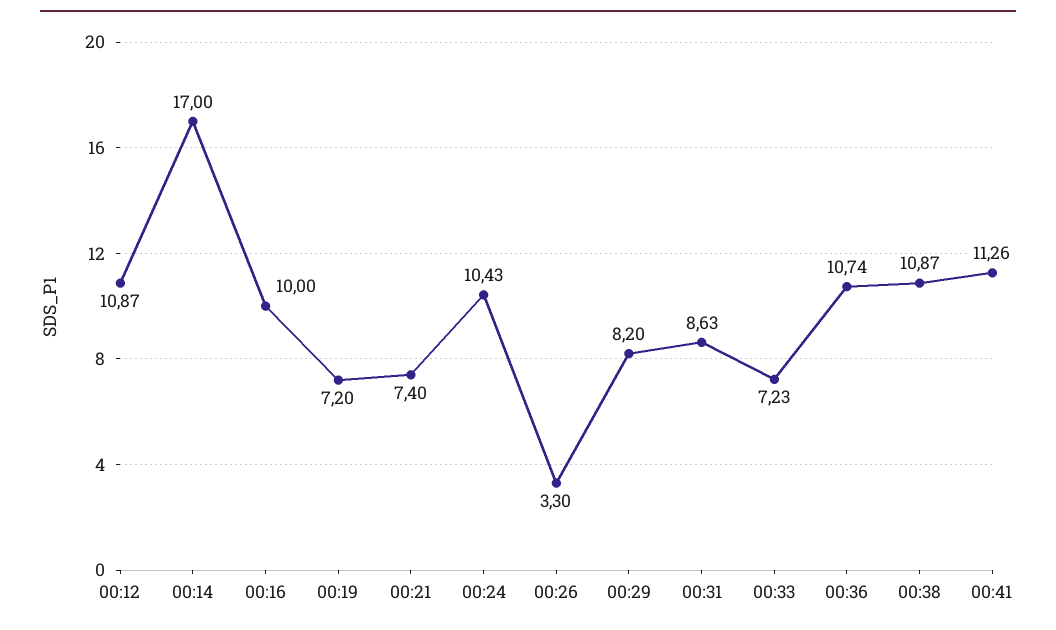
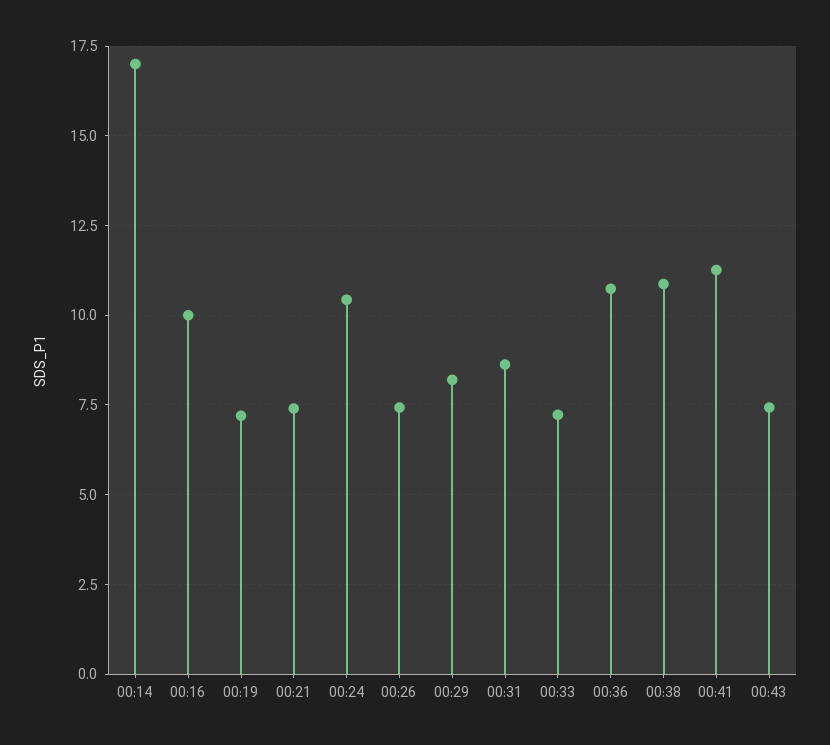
00:12: 10.87 -> none
00:26: 3.3 -> 7.5
00:43: none -> 7.5

